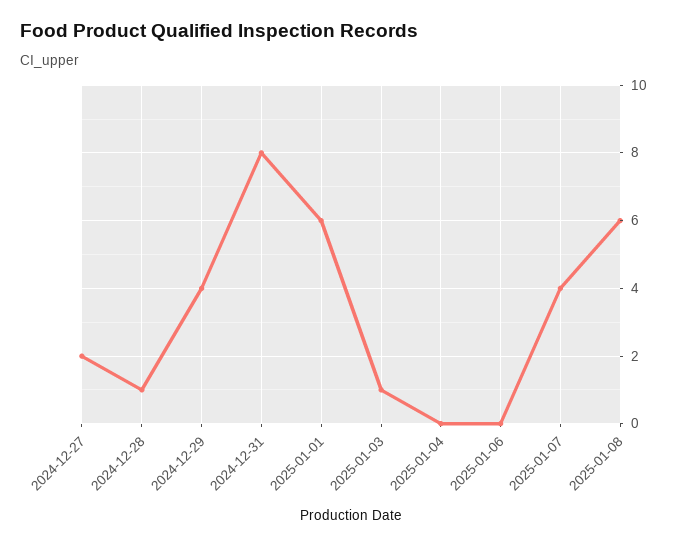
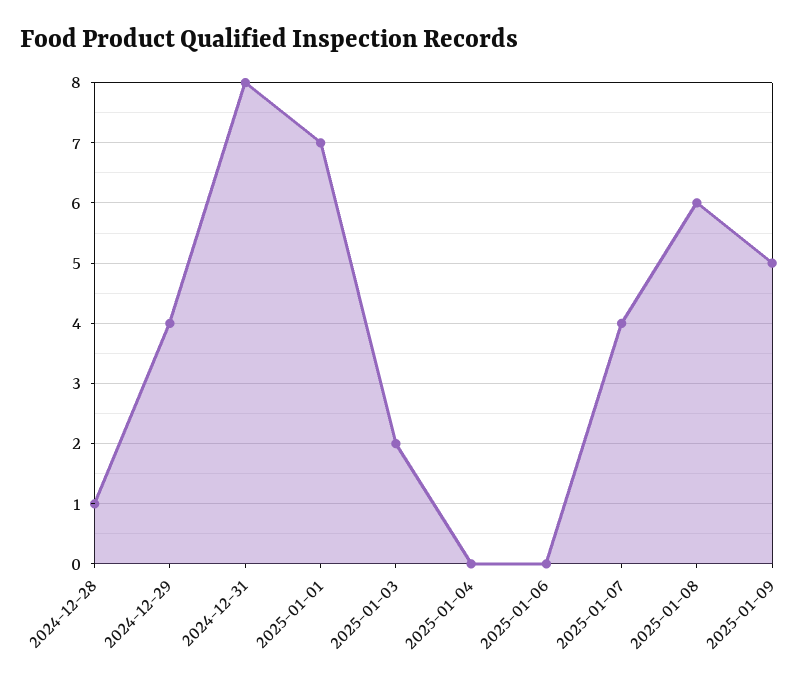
2024-12-27: 2 -> none
2025-01-01: 6 -> 7
2025-01-03: 1 -> 2
2025-01-09: none -> 5

